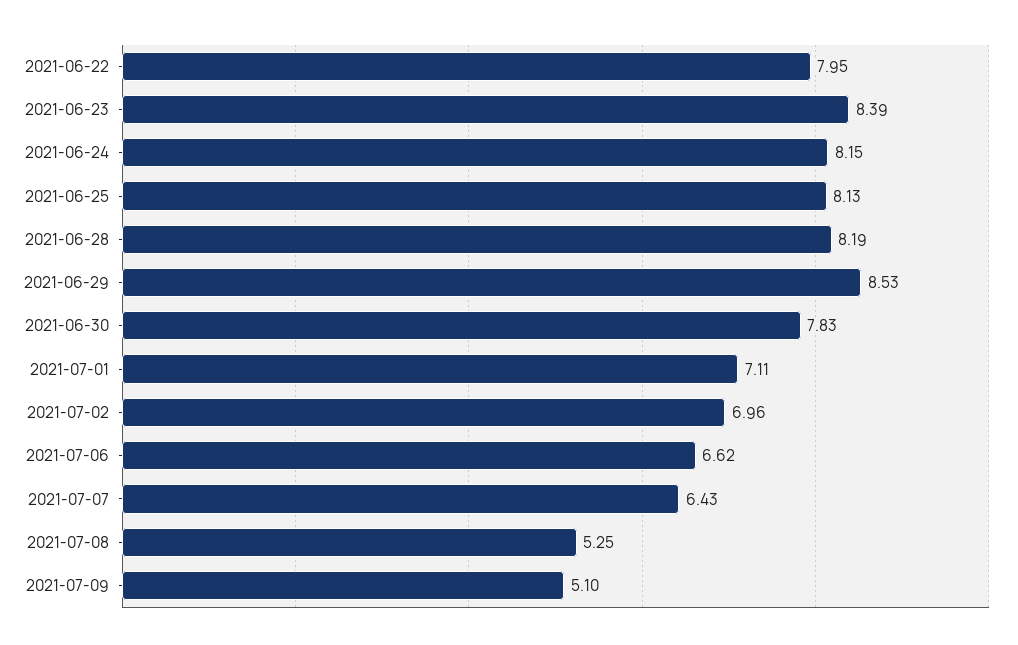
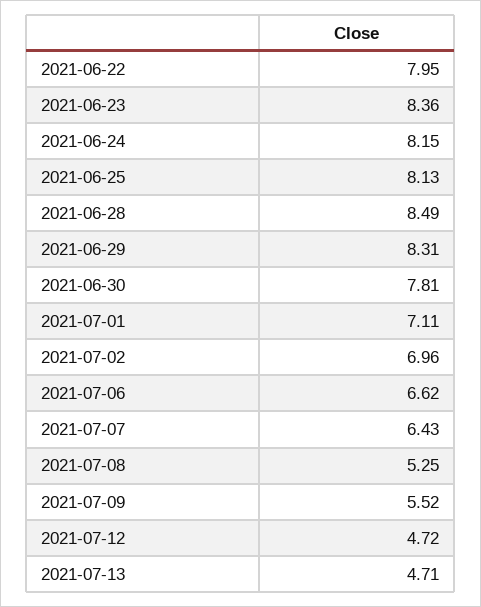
2021-06-23: 8.39 -> 8.36
2021-06-28: 8.19 -> 8.49
2021-06-29: 8.53 -> 8.31
2021-06-30: 7.83 -> 7.81
2021-07-09: 5.1 -> 5.52
2021-07-12: none -> 4.72
2021-07-13: none -> 4.71

